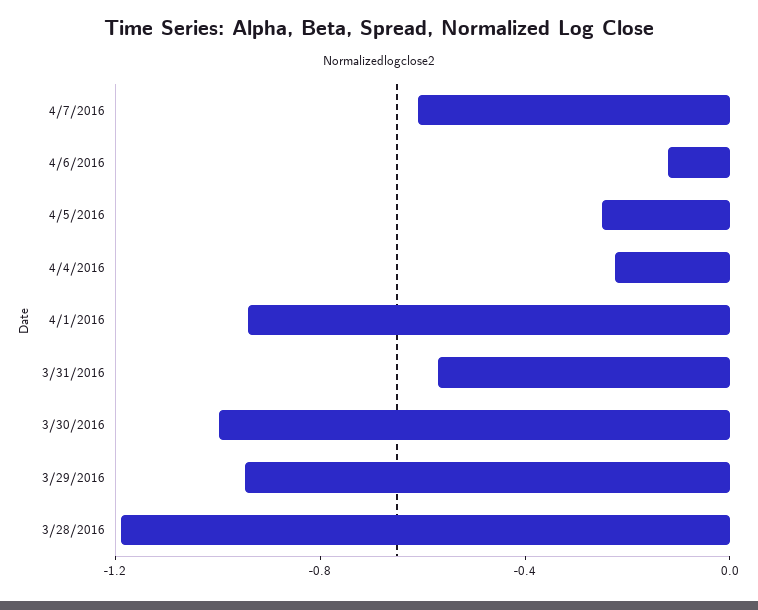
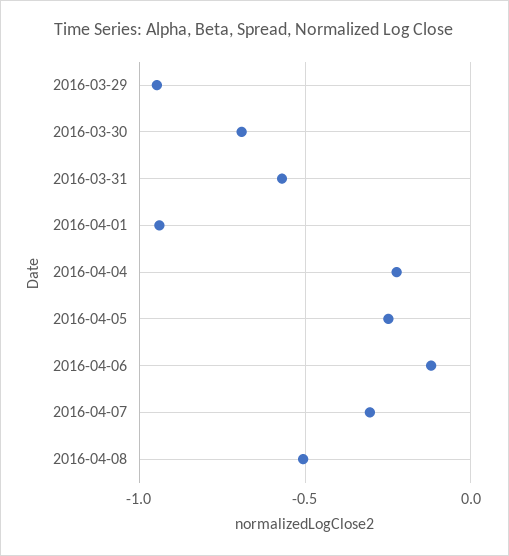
4/7/2016: -0.6 -> -0.3
3/30/2016: -1 -> -0.7
3/28/2016: -1.2 -> none
2016-04-08: none -> -0.5

